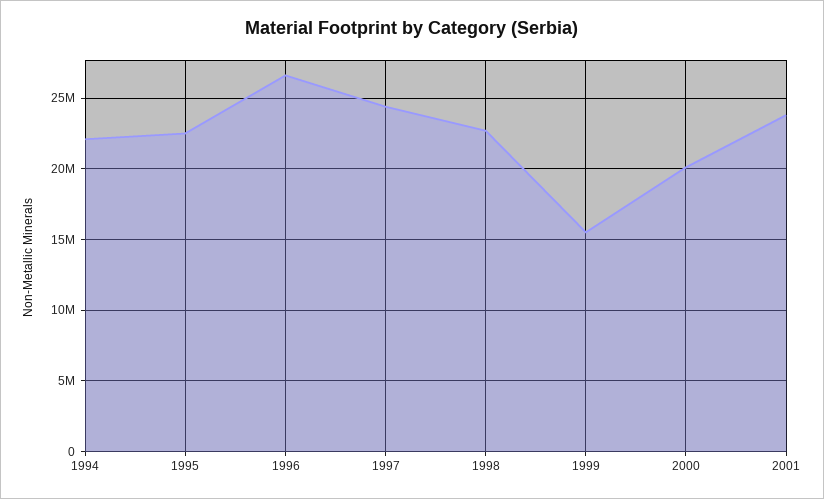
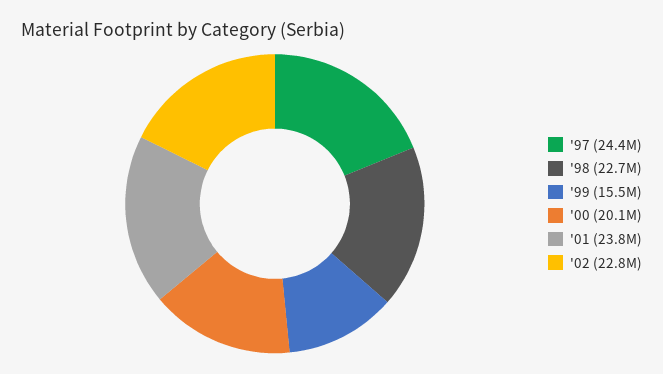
1994: 22000000 -> none
1995: 22500000 -> none
1996: 26500000 -> none
'02: none -> 22800000

